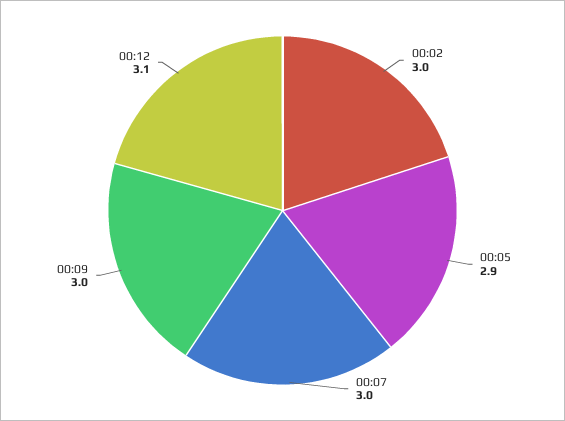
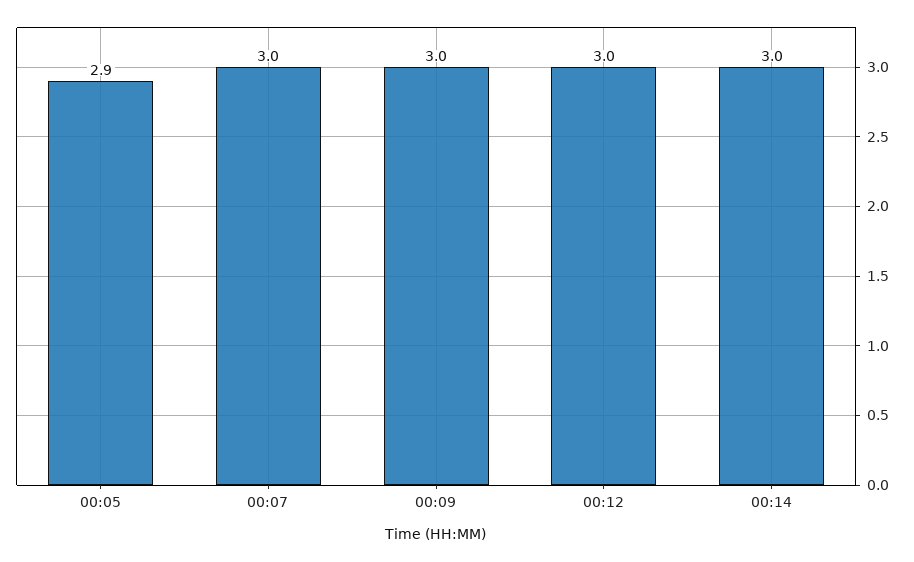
00:02: 3 -> none
00:12: 3.1 -> 3
00:14: none -> 3

